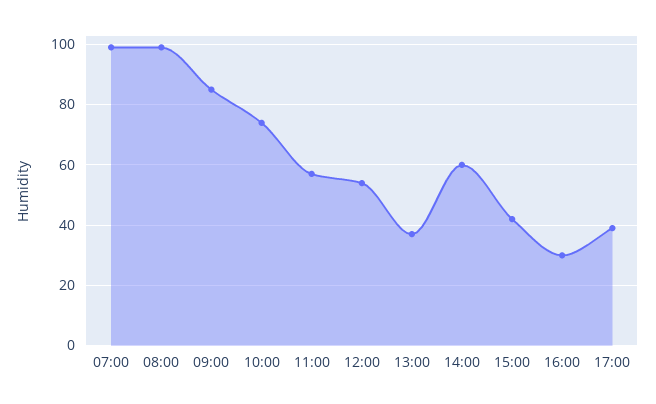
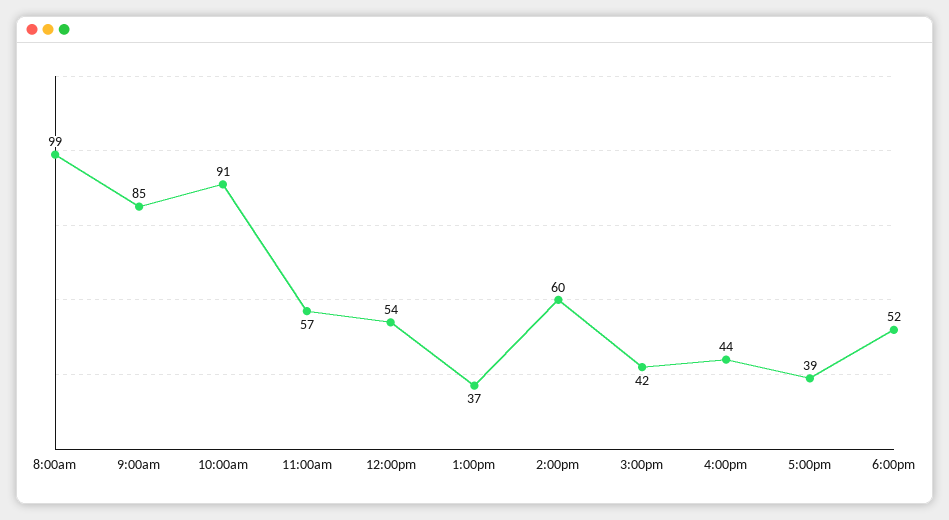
07:00: 100 -> none
10:00: 75 -> 91
16:00: 30 -> 44
6:00pm: none -> 52

